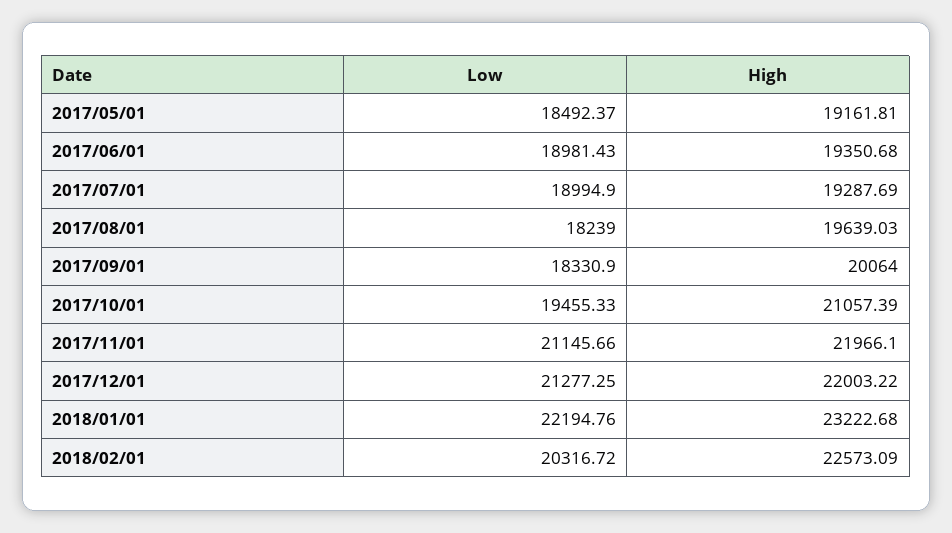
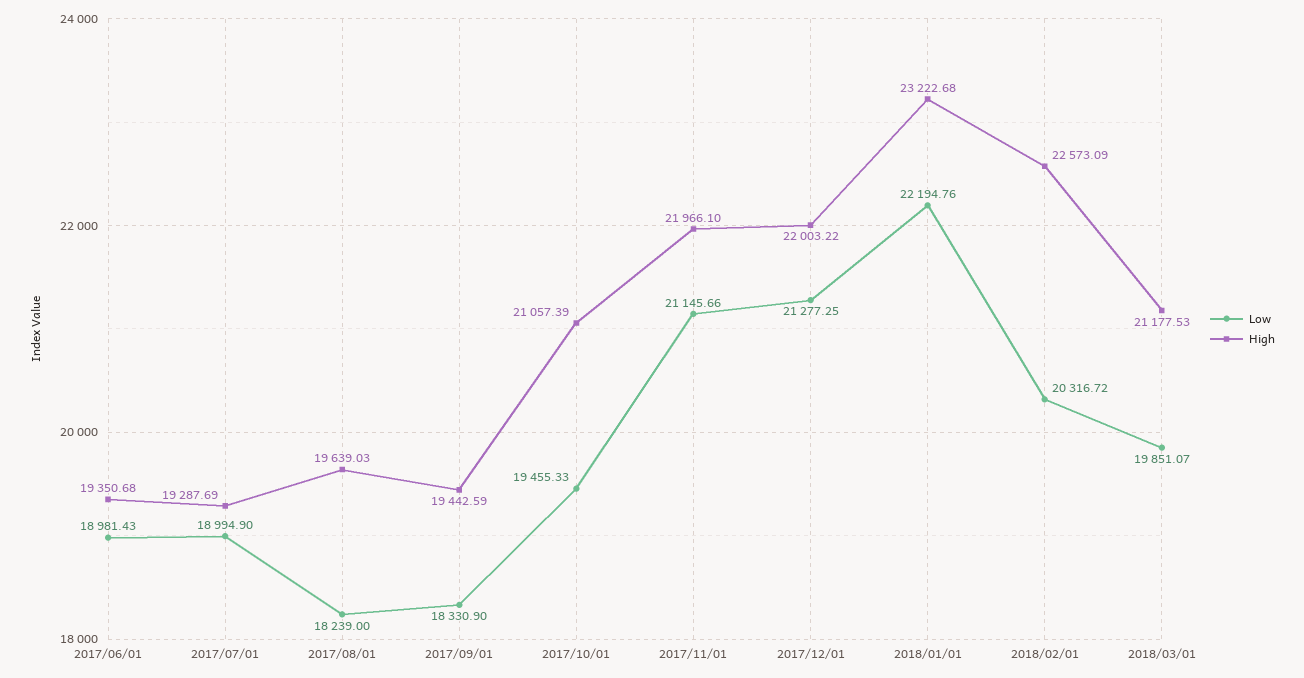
Low, 2017/05/01: 18492.37 -> none
High, 2017/05/01: 19161.81 -> none
High, 2017/09/01: 20064 -> 19442.59
Low, 2018/03/01: none -> 19851.07
High, 2018/03/01: none -> 21177.53

